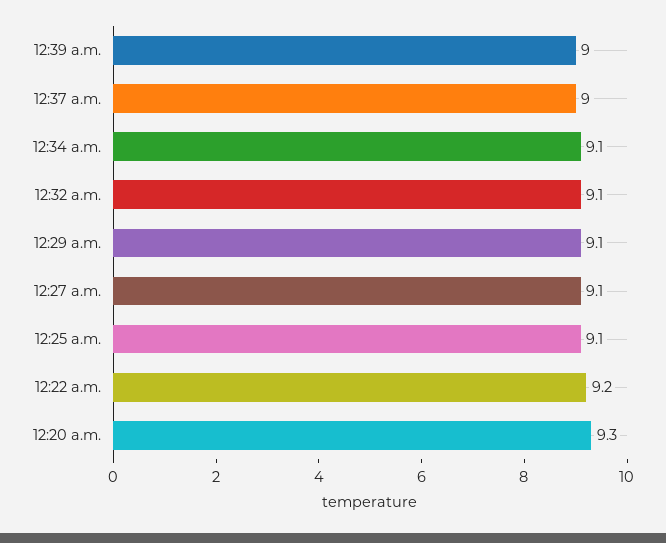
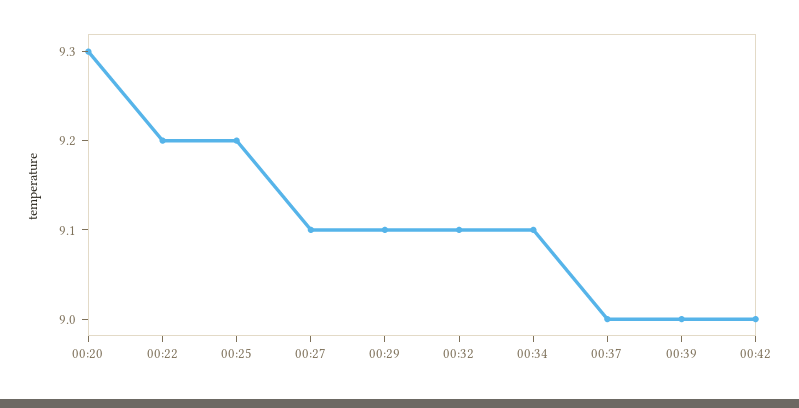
12:25 a.m.: 9.1 -> 9.2
00:42: none -> 9

